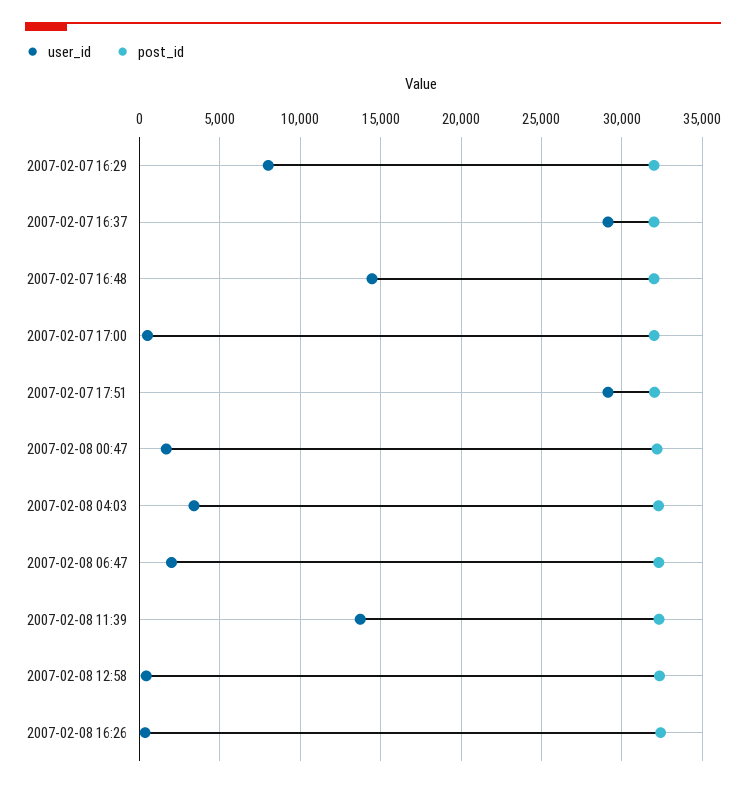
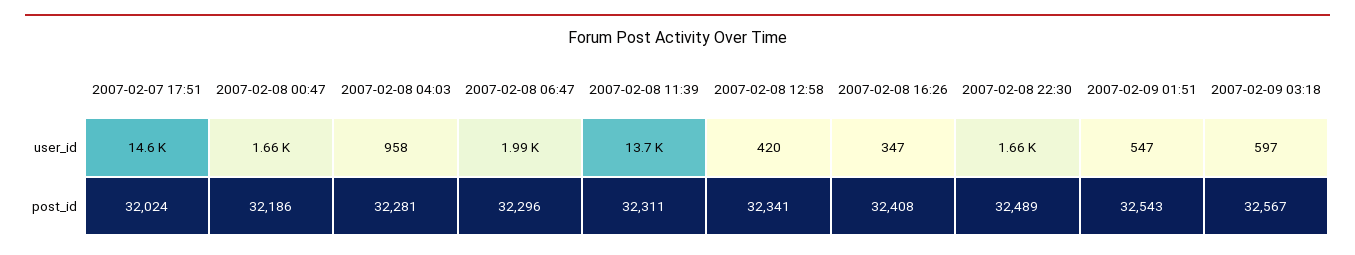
user_id, 2007-02-07 16:29: 8000 -> none
post_id, 2007-02-07 16:29: 32000 -> none
user_id, 2007-02-07 16:37: 29000 -> none
post_id, 2007-02-07 16:37: 32000 -> none
user_id, 2007-02-07 16:48: 14500 -> none
post_id, 2007-02-07 16:48: 32000 -> none
user_id, 2007-02-07 17:00: 500 -> none
post_id, 2007-02-07 17:00: 32000 -> none
user_id, 2007-02-07 17:51: 29000 -> 14600
user_id, 2007-02-08 04:03: 3500 -> 958
user_id, 2007-02-08 22:30: none -> 1660
user_id, 2007-02-09 01:51: none -> 547
user_id, 2007-02-09 03:18: none -> 597
post_id, 2007-02-08 22:30: none -> 32489
post_id, 2007-02-09 01:51: none -> 32543
post_id, 2007-02-09 03:18: none -> 32567

